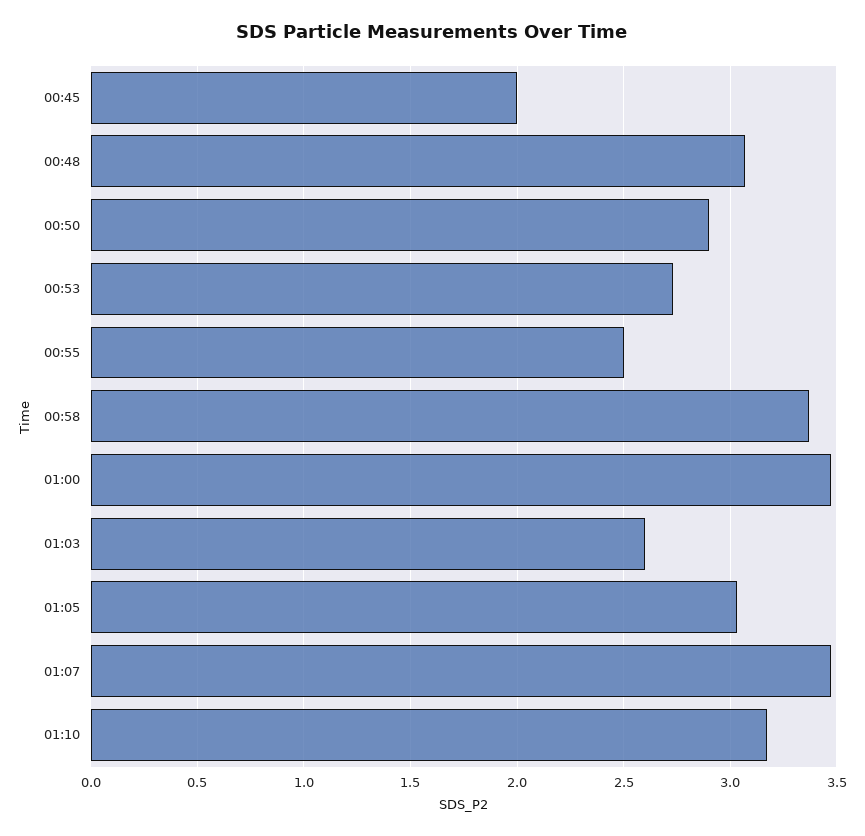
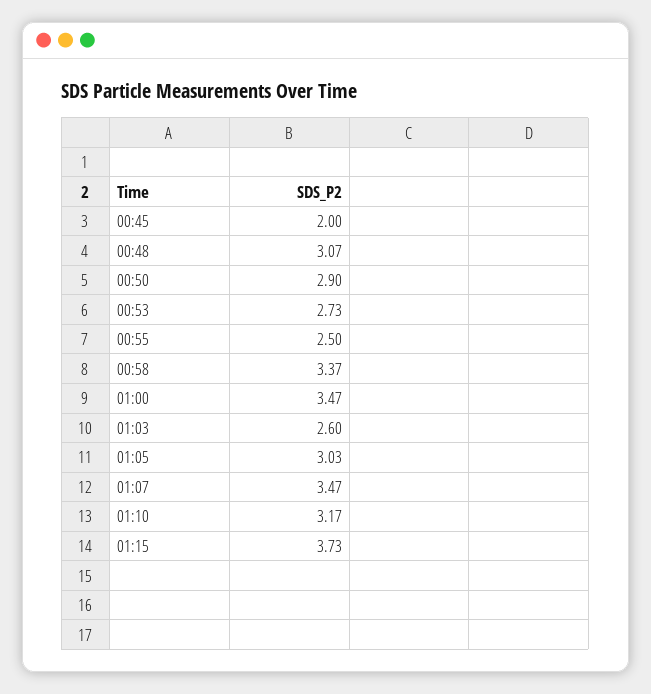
01:15: none -> 3.73

